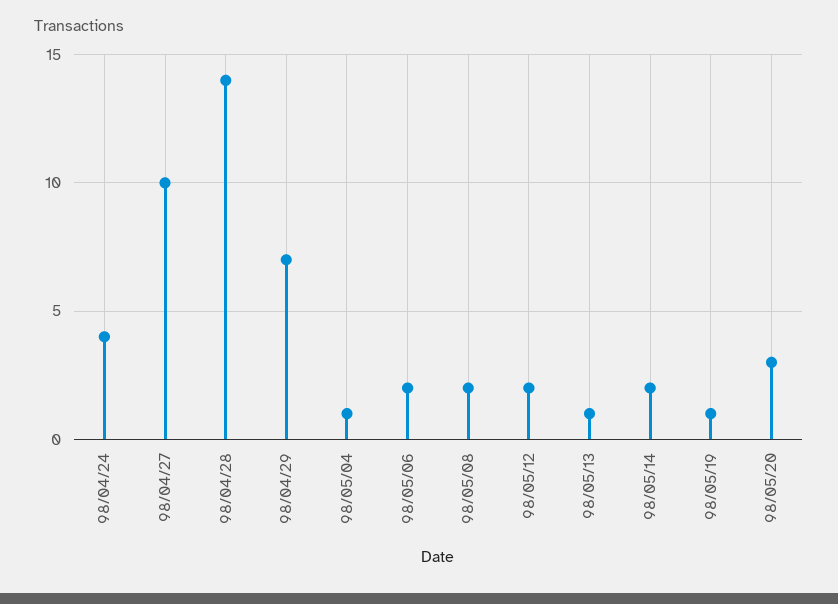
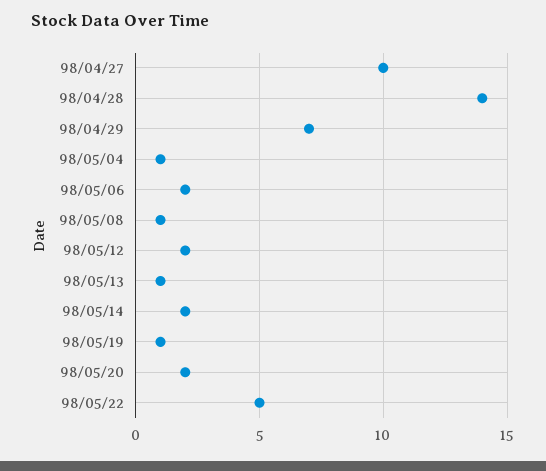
98/04/24: 4 -> none
98/05/08: 2 -> 1
98/05/20: 3 -> 2
98/05/22: none -> 5

